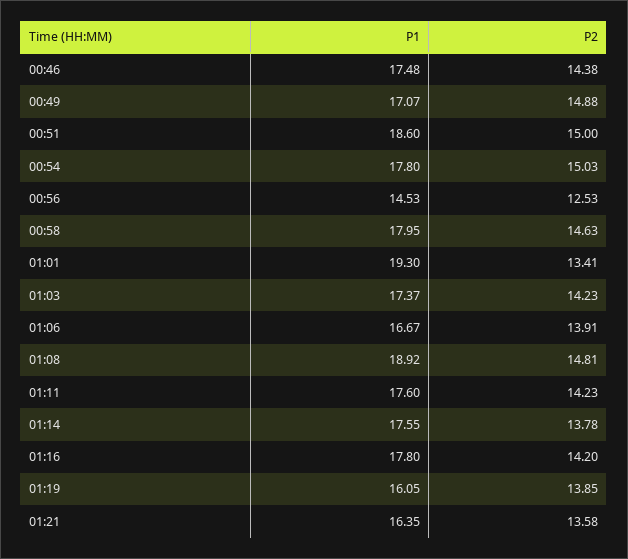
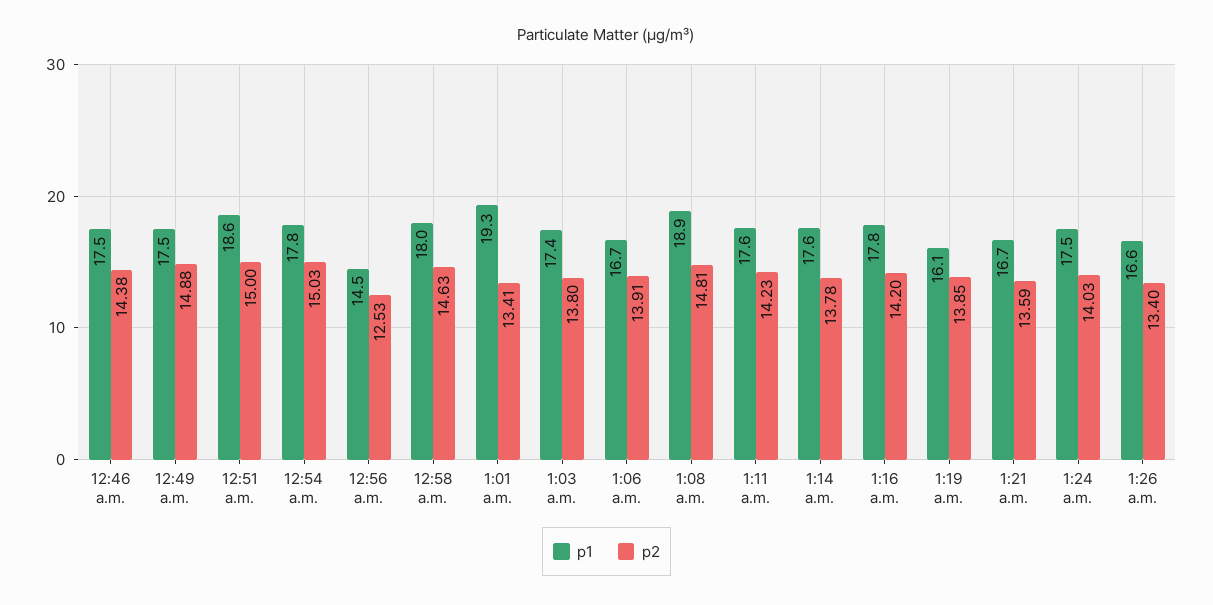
P1, 00:49: 17.07 -> 17.5
P2, 01:03: 14.23 -> 13.8
P1, 01:21: 16.35 -> 16.7
P2, 01:21: 13.58 -> 13.59
P1, 1:24 a.m.: none -> 17.5
P2, 1:24 a.m.: none -> 14.03
P1, 1:26 a.m.: none -> 16.6
P2, 1:26 a.m.: none -> 13.4

